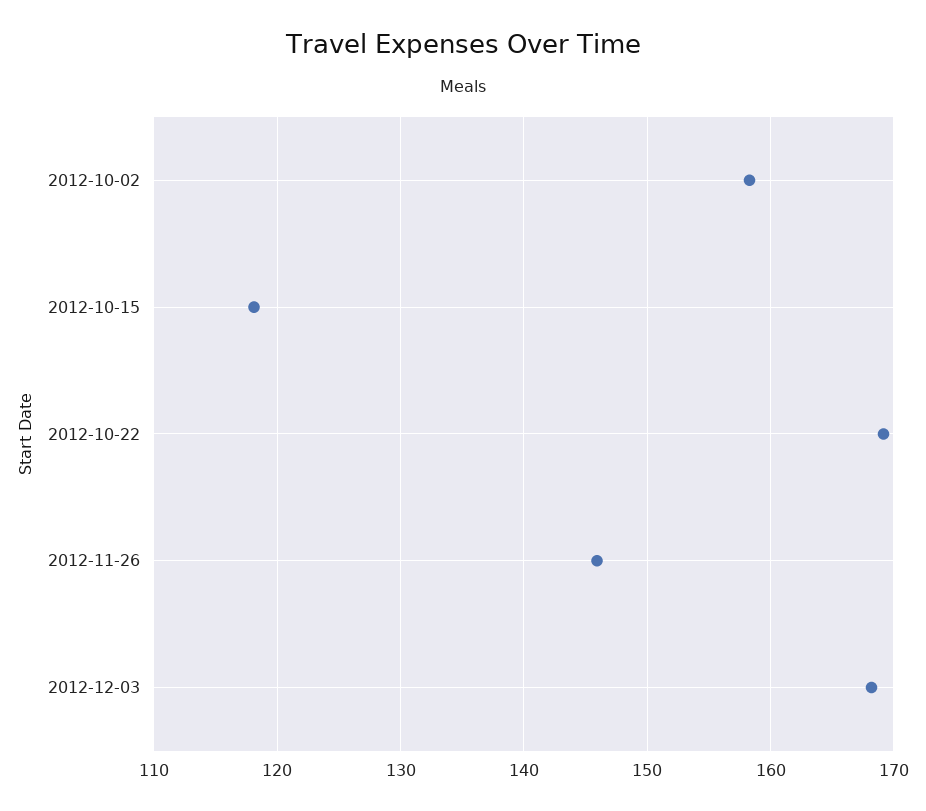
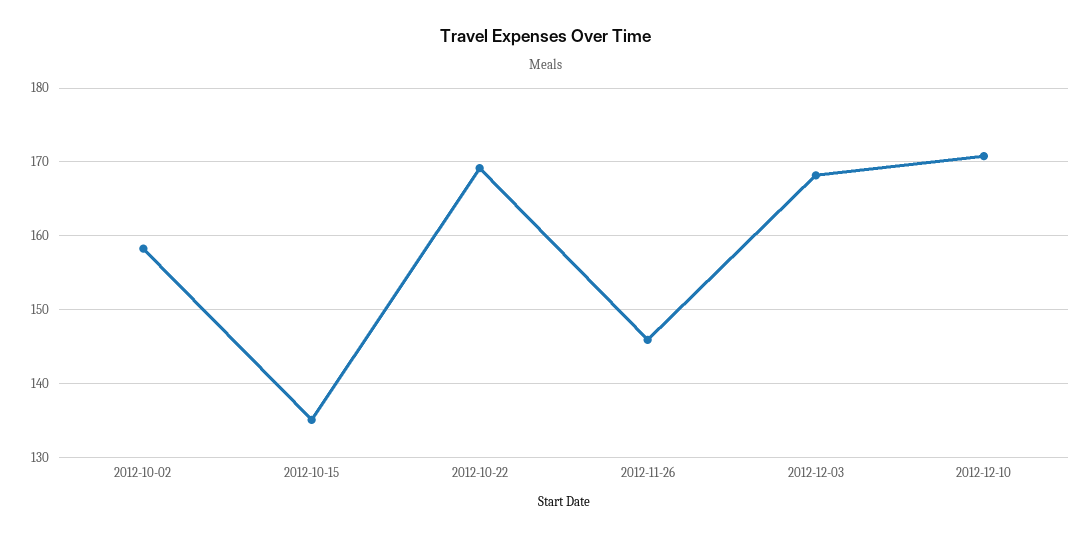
2012-10-15: 118 -> 135
2012-12-10: none -> 171

